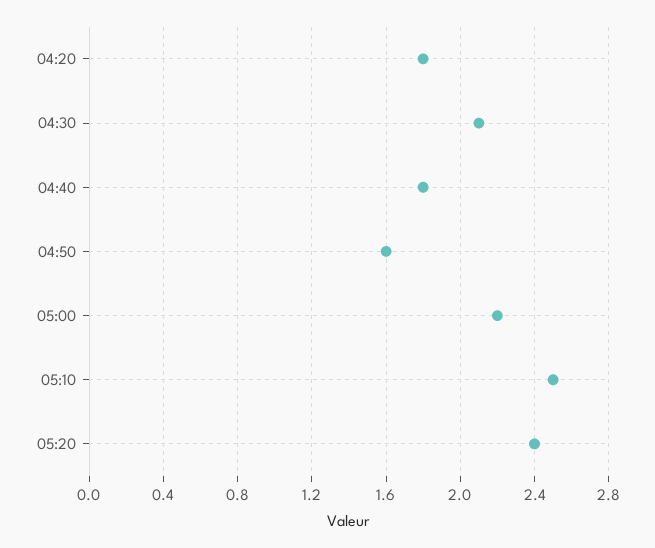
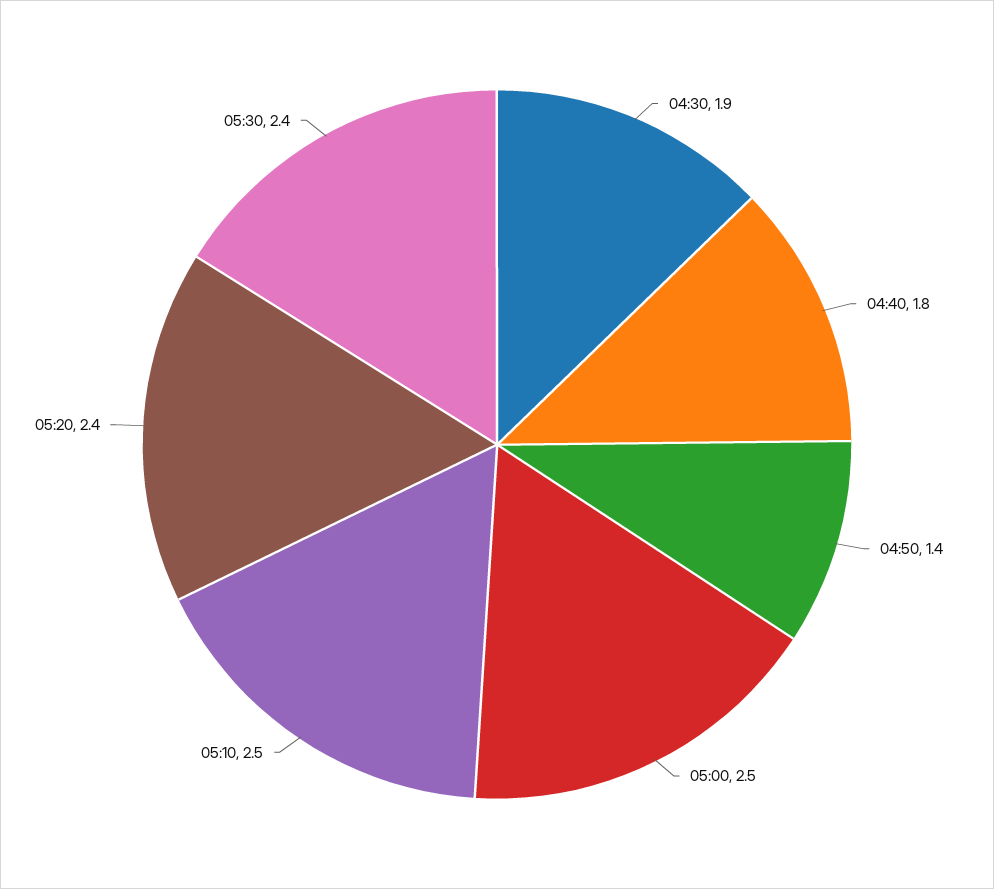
04:20: 1.8 -> none
04:30: 2.1 -> 1.9
04:50: 1.6 -> 1.4
05:00: 2.2 -> 2.5
05:30: none -> 2.4

